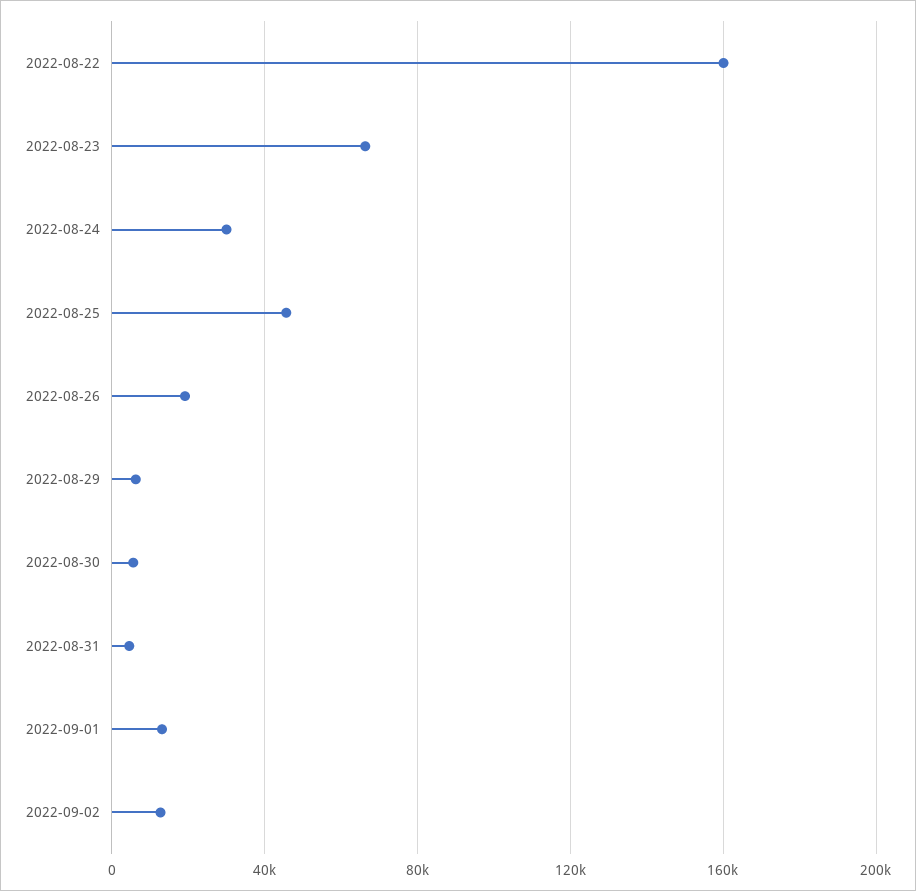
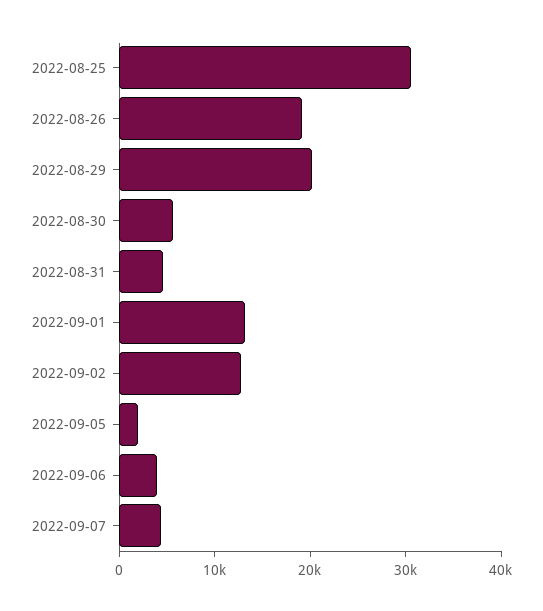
2022-08-22: 160000 -> none
2022-08-23: 65000 -> none
2022-08-24: 30000 -> none
2022-08-25: 45000 -> 30000
2022-08-29: 5000 -> 20000
2022-09-05: none -> 2000
2022-09-06: none -> 4000
2022-09-07: none -> 4000

